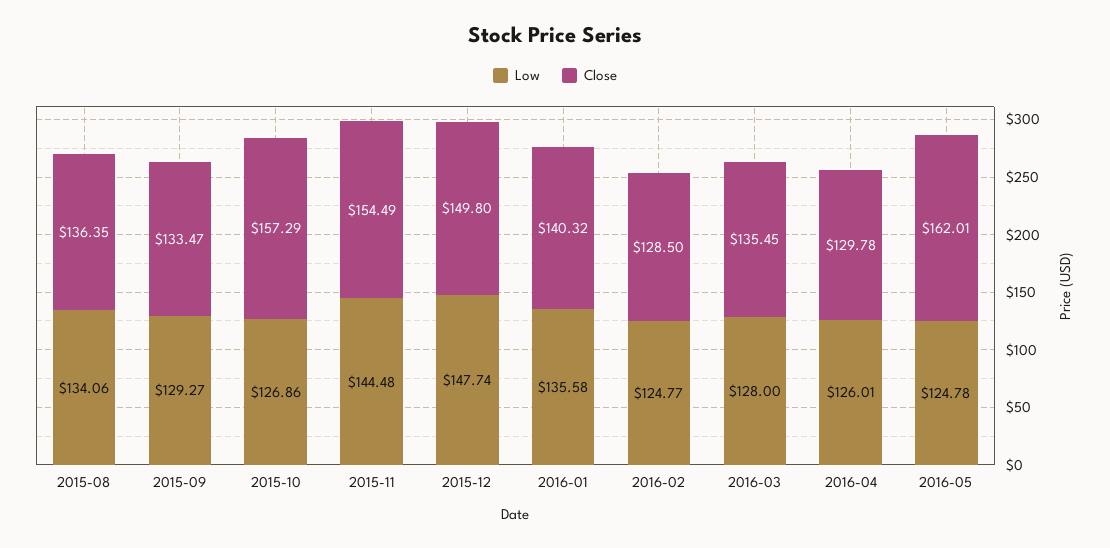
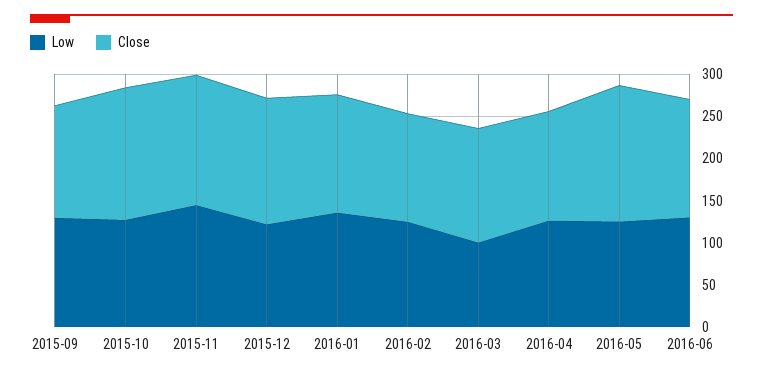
Low, 2015-08: 134.06 -> none
Close, 2015-08: 136.35 -> none
Low, 2015-12: 147.74 -> 120
Low, 2016-03: 128 -> 100
Low, 2016-06: none -> 130
Close, 2016-06: none -> 140

